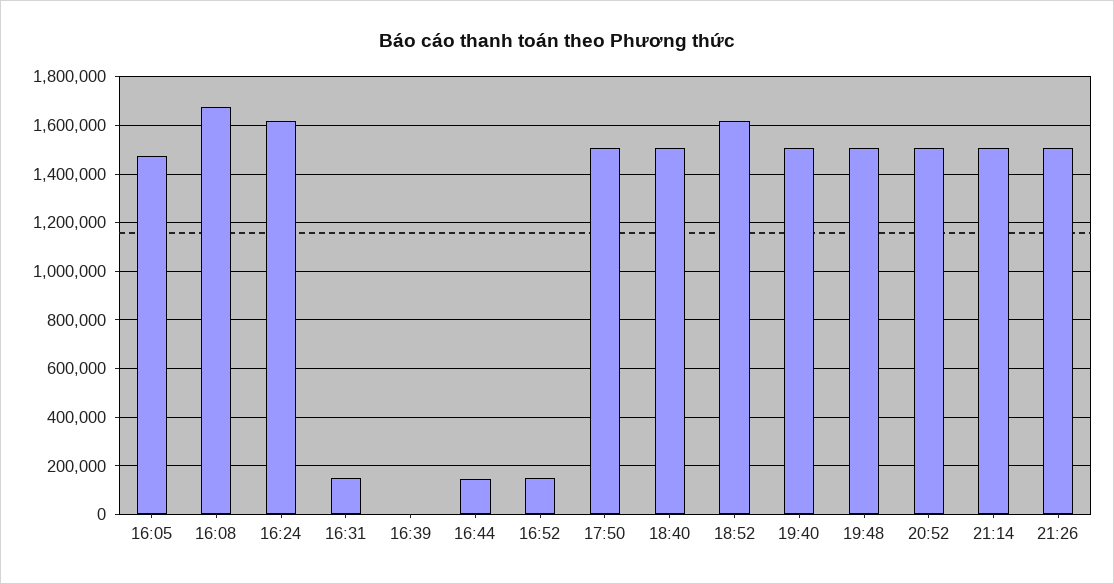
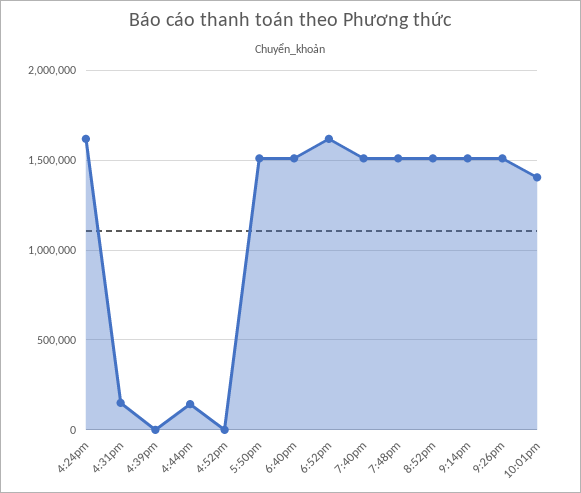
16:05: 1475000 -> none
16:08: 1675000 -> none
16:52: 150000 -> 0
10:01pm: none -> 1400000

